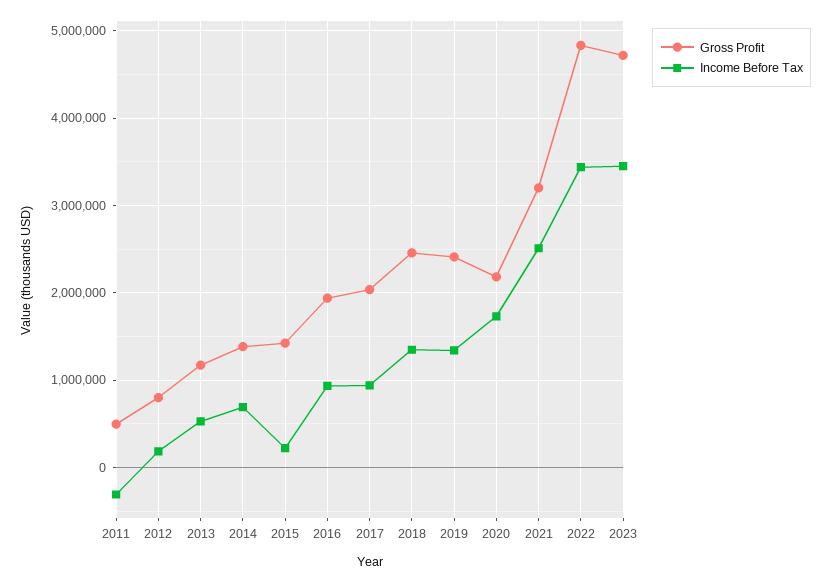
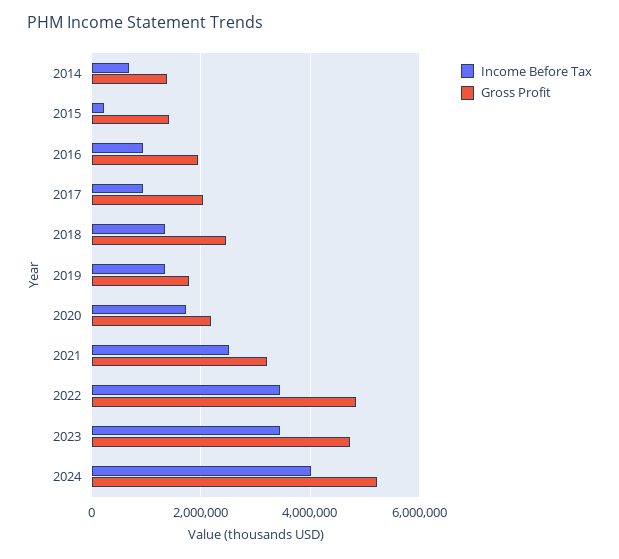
Gross Profit, 2011: 500000 -> none
Income Before Tax, 2011: -300000 -> none
Gross Profit, 2012: 800000 -> none
Income Before Tax, 2012: 200000 -> none
Gross Profit, 2013: 1200000 -> none
Income Before Tax, 2013: 500000 -> none
Gross Profit, 2019: 2400000 -> 1800000
Income Before Tax, 2024: none -> 4000000
Gross Profit, 2024: none -> 5200000

